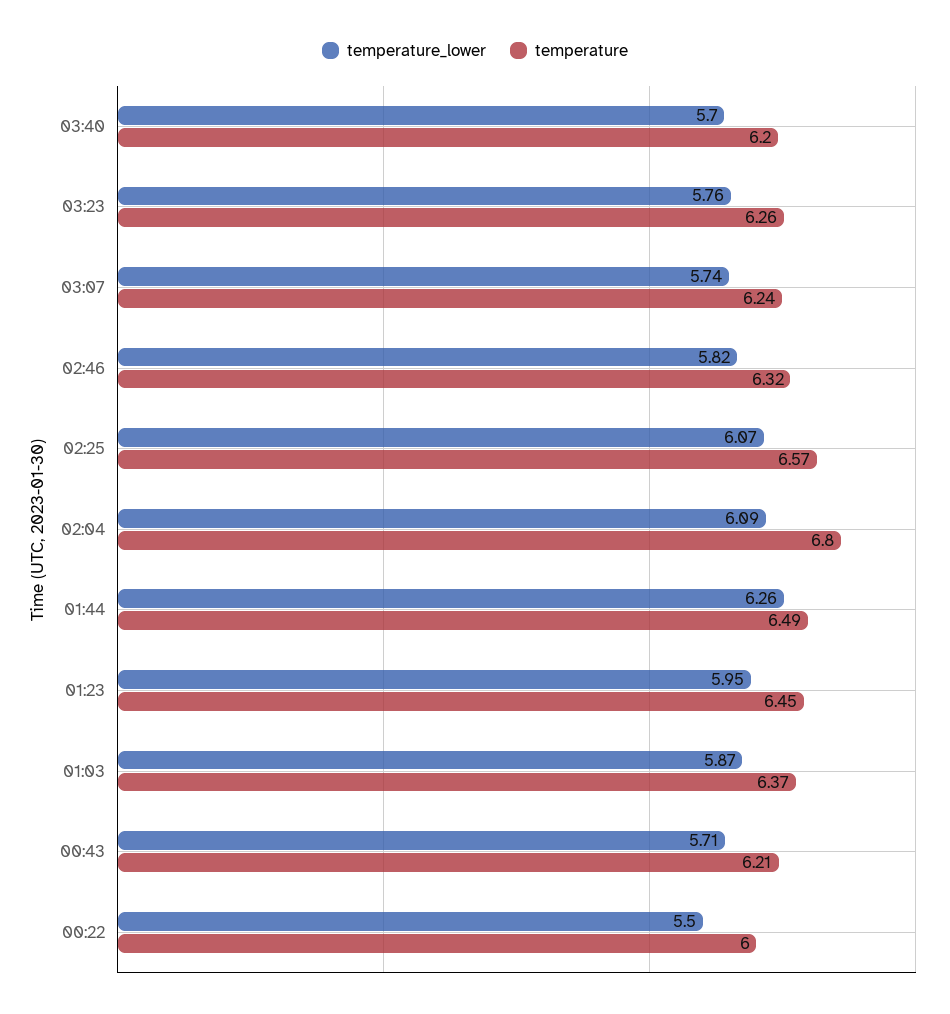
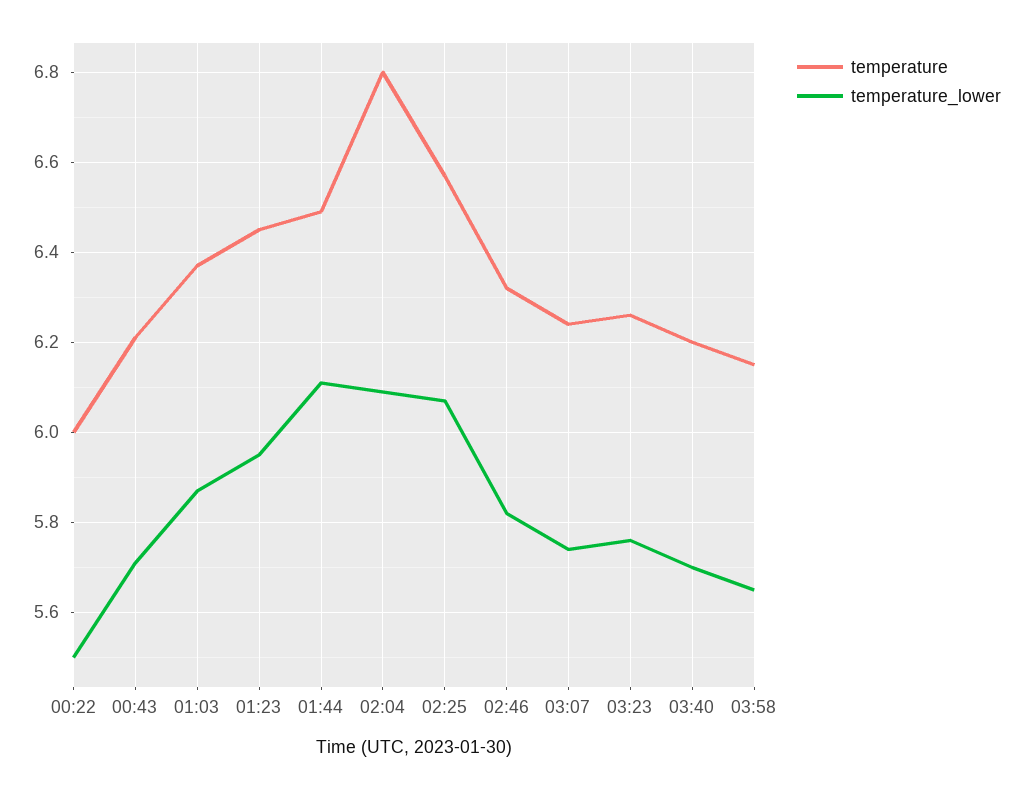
temperature_lower, 01:44: 6.26 -> 6.1
temperature, 03:58: none -> 6.15
temperature_lower, 03:58: none -> 5.65

